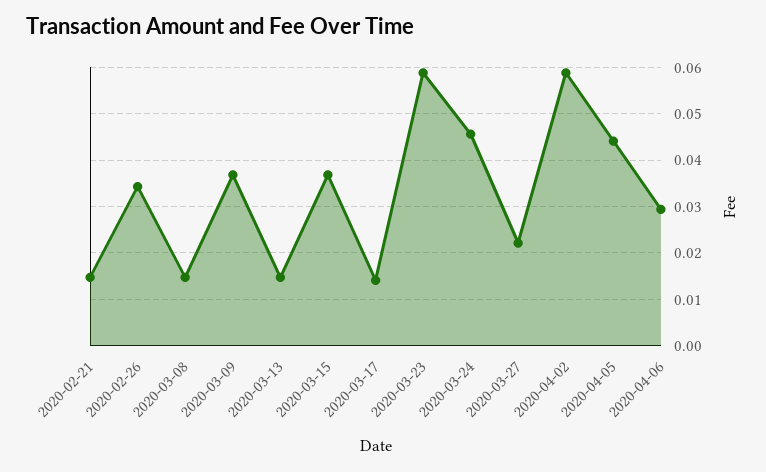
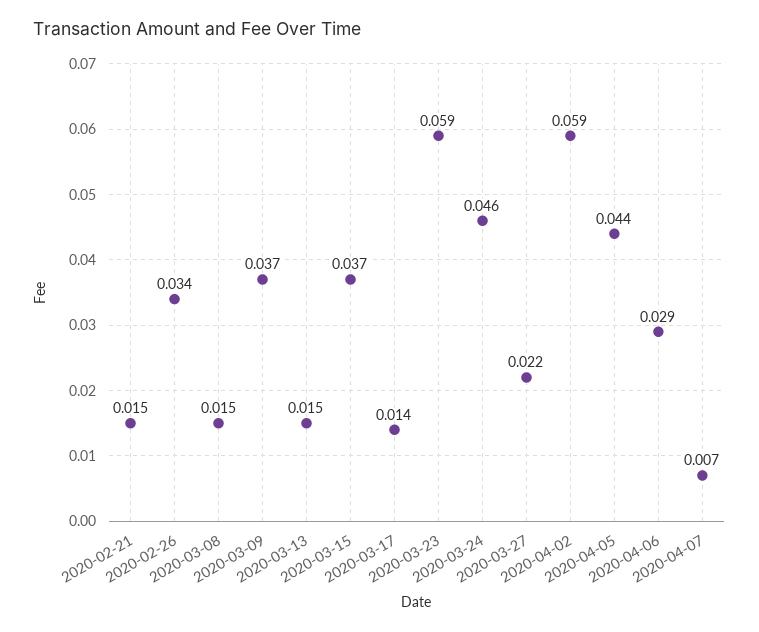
2020-04-07: none -> 0.007

